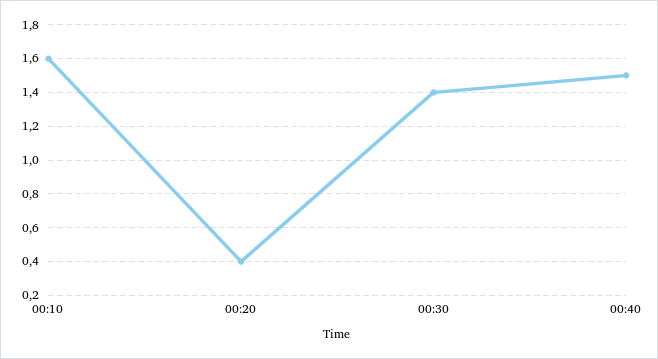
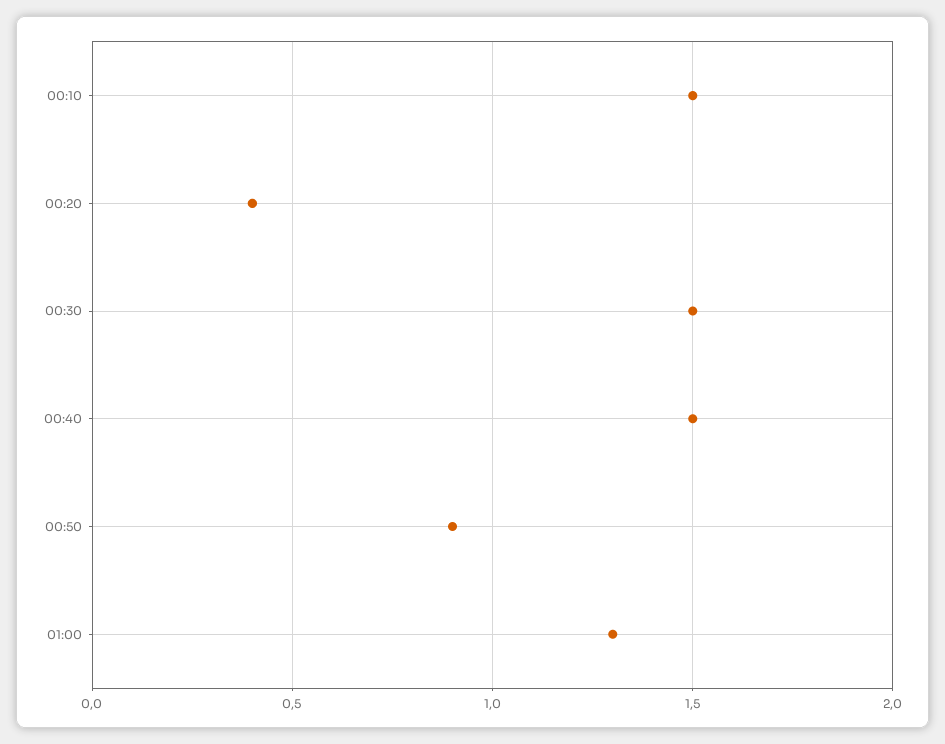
00:10: 1.6 -> 1.5
00:30: 1.4 -> 1.5
00:50: none -> 0.9
01:00: none -> 1.3

